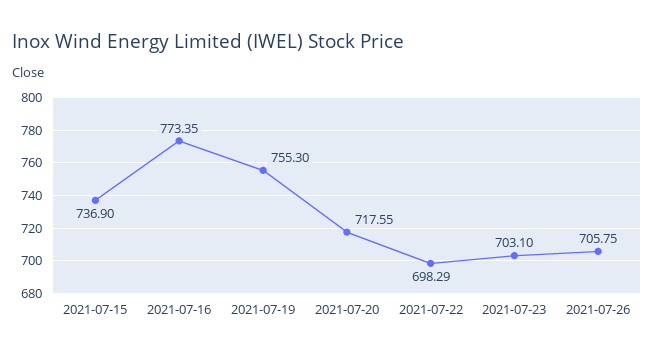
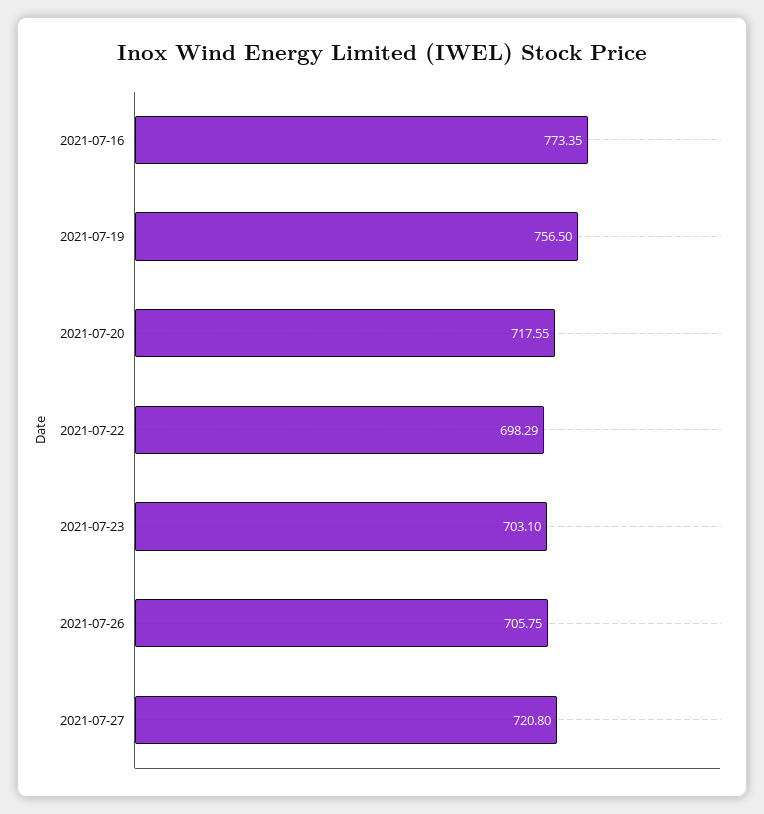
2021-07-15: 736.9 -> none
2021-07-19: 755.3 -> 756.5
2021-07-27: none -> 720.8

